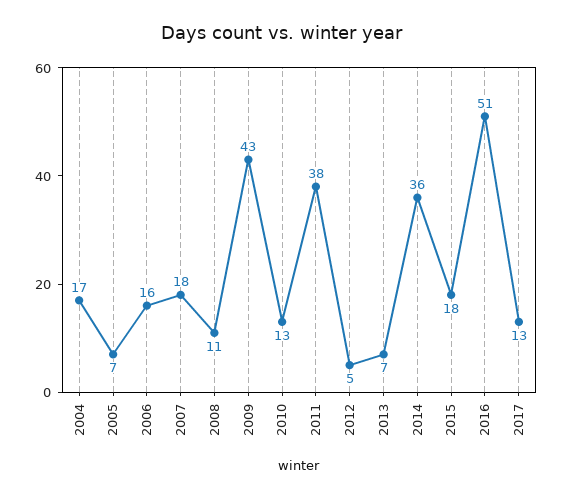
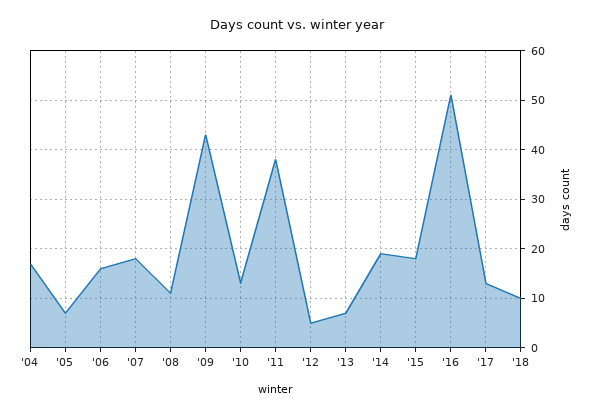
2014: 36 -> 20
'18: none -> 10

